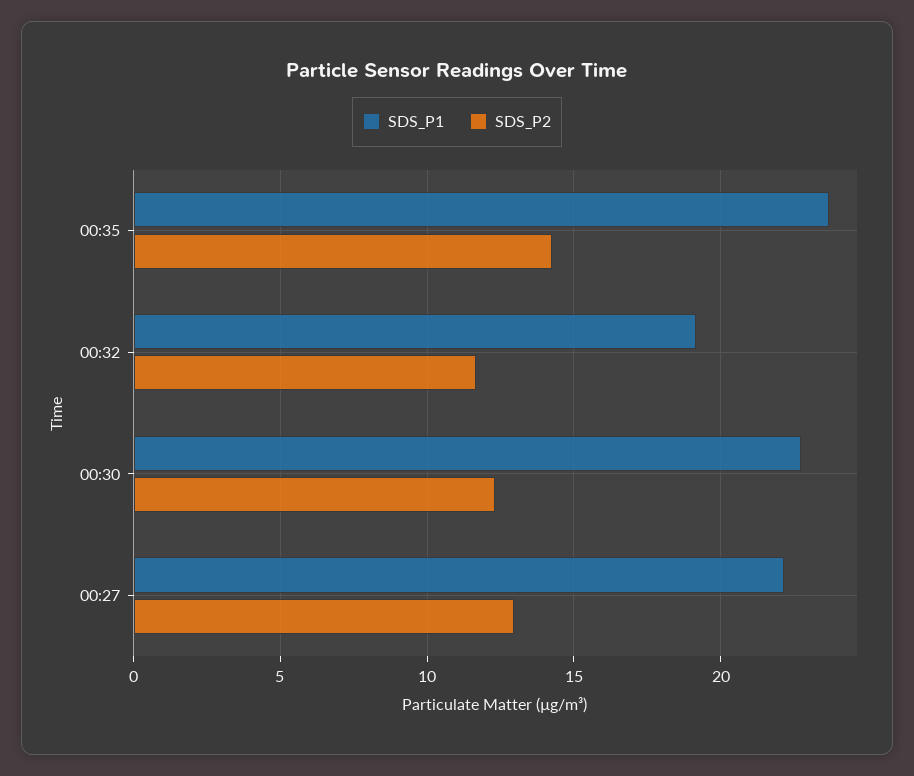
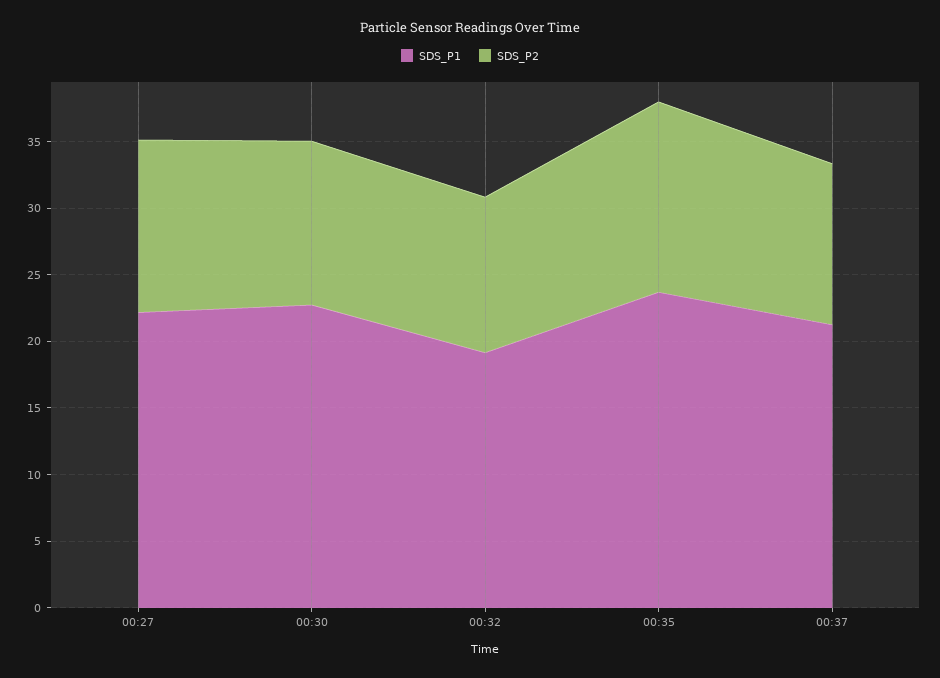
SDS_P1, 00:37: none -> 21
SDS_P2, 00:37: none -> 12

